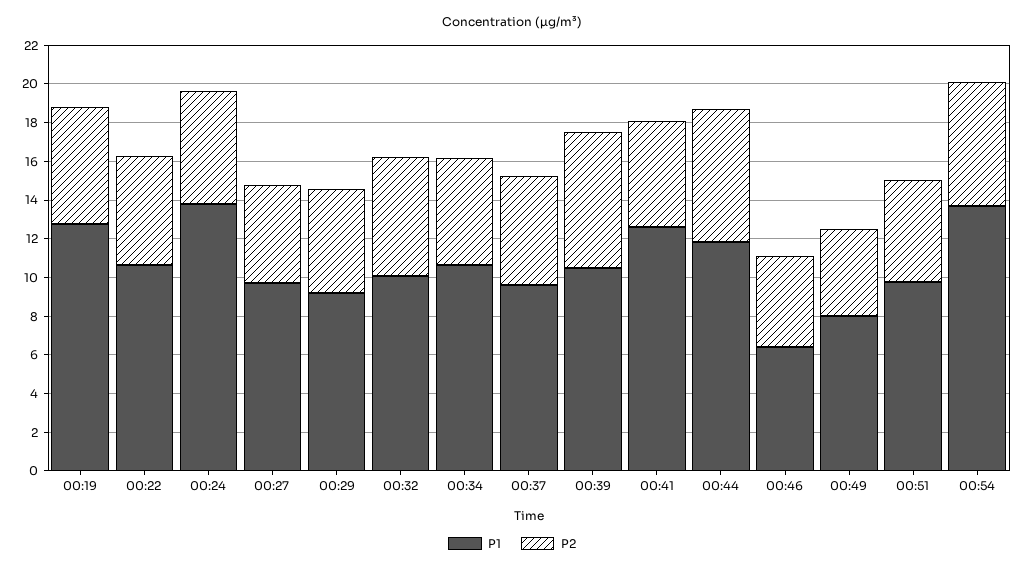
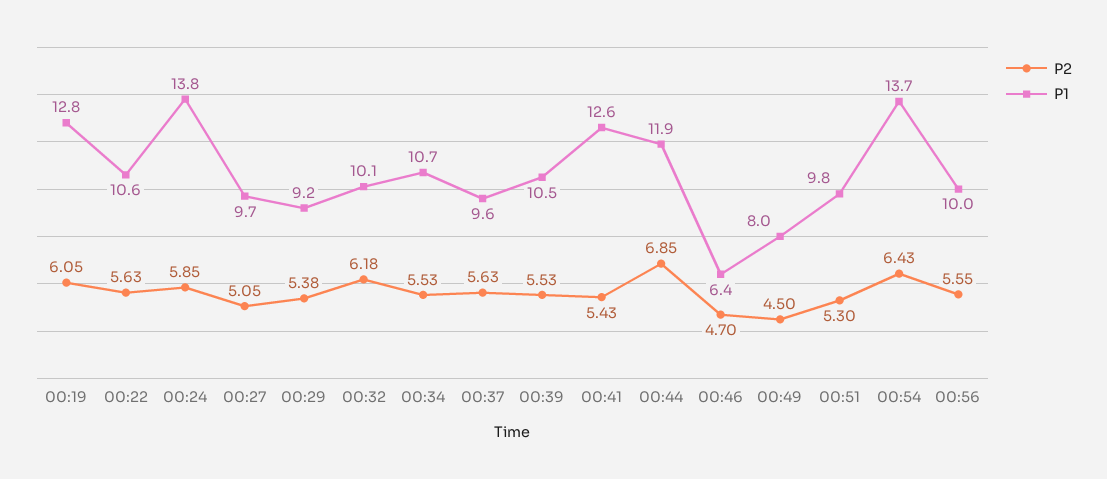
P2, 00:39: 7 -> 5.53
P2, 00:56: none -> 5.55
P1, 00:56: none -> 10

